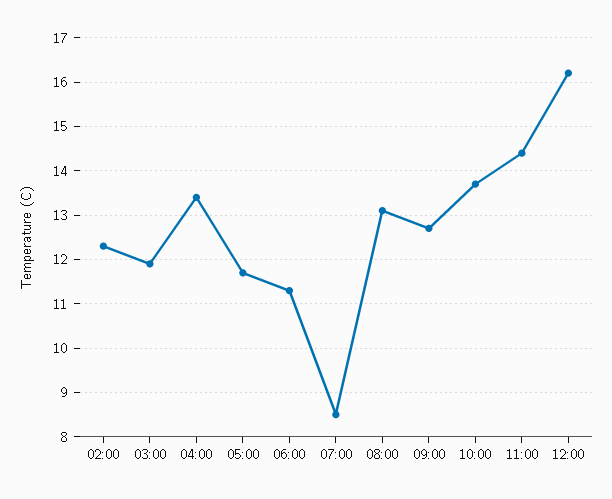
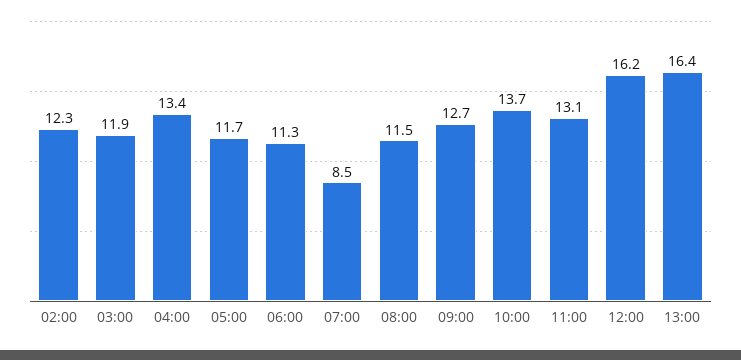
08:00: 13 -> 11.5
11:00: 14.5 -> 13.1
13:00: none -> 16.4

